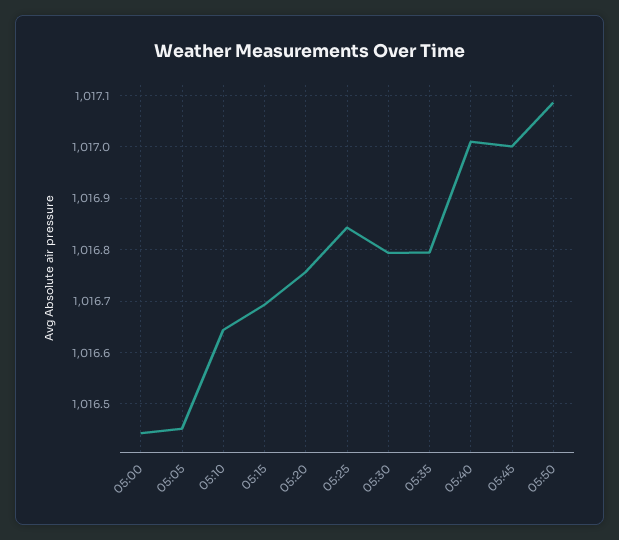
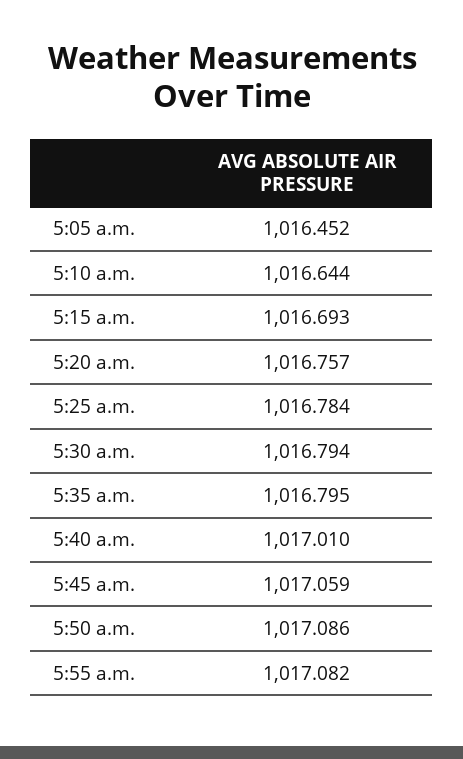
05:00: 1016.44 -> none
05:25: 1016.84 -> 1016.784
05:45: 1017 -> 1017.059
5:55 a.m.: none -> 1017.082

